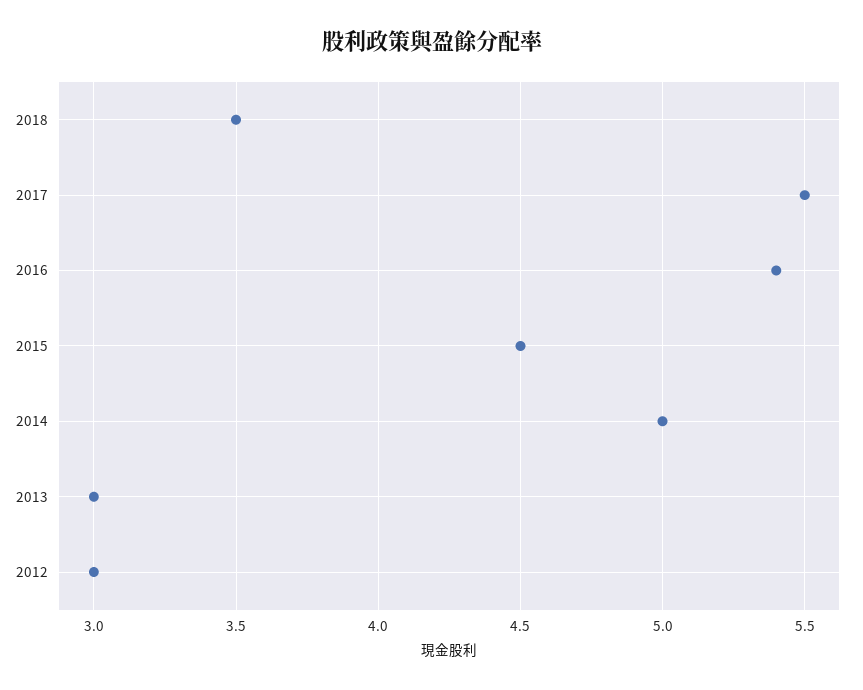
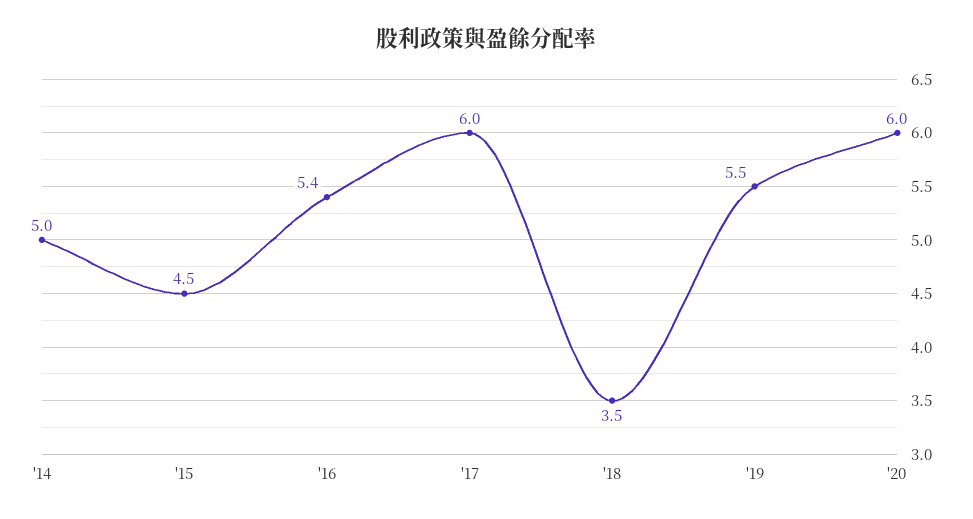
2017: 5.5 -> 6
2013: 3 -> none
2012: 3 -> none
'19: none -> 5.5
'20: none -> 6

